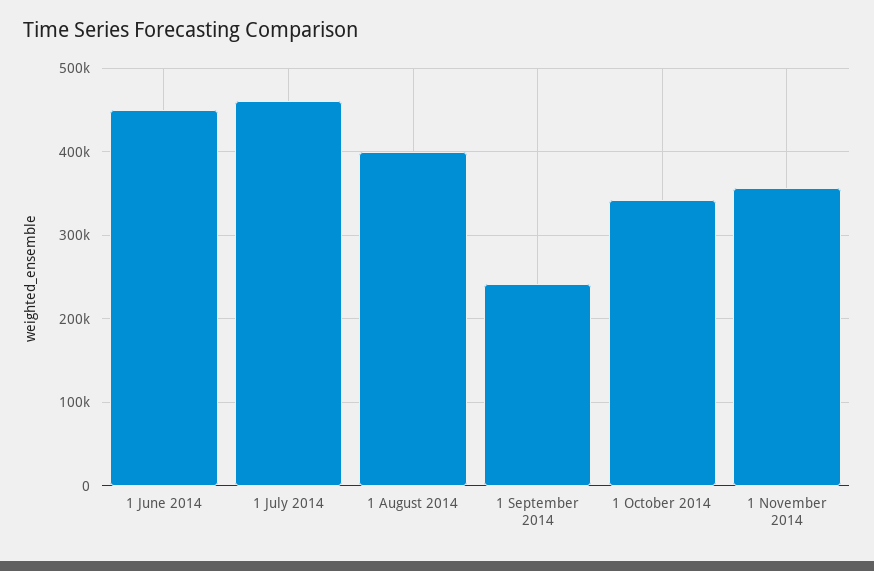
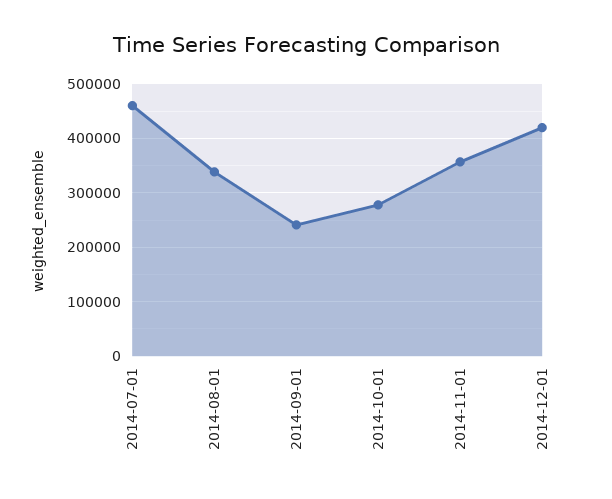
1 June 2014: 450000 -> none
1 August 2014: 400000 -> 340000
1 October 2014: 340000 -> 280000
2014-12-01: none -> 420000

